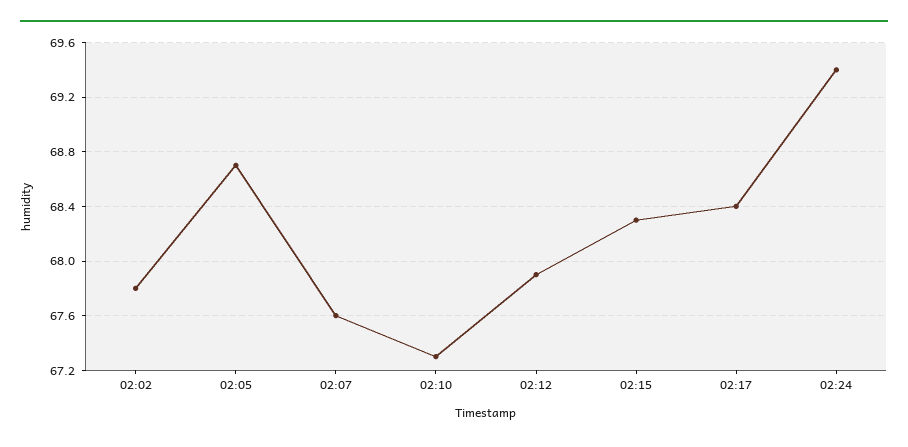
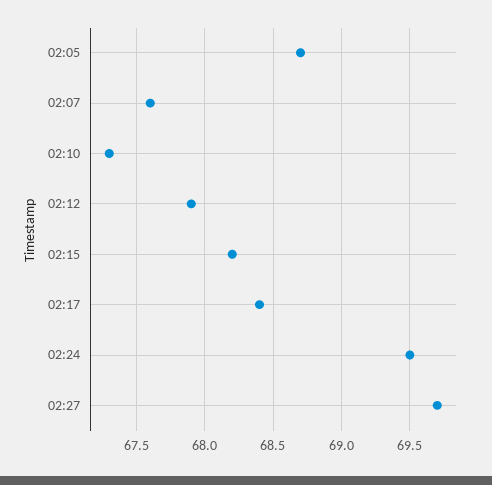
02:02: 67.8 -> none
02:15: 68.3 -> 68.2
02:24: 69.4 -> 69.5
02:27: none -> 69.7

